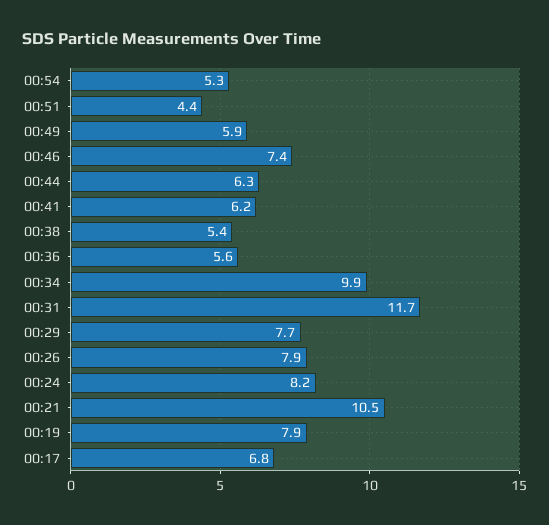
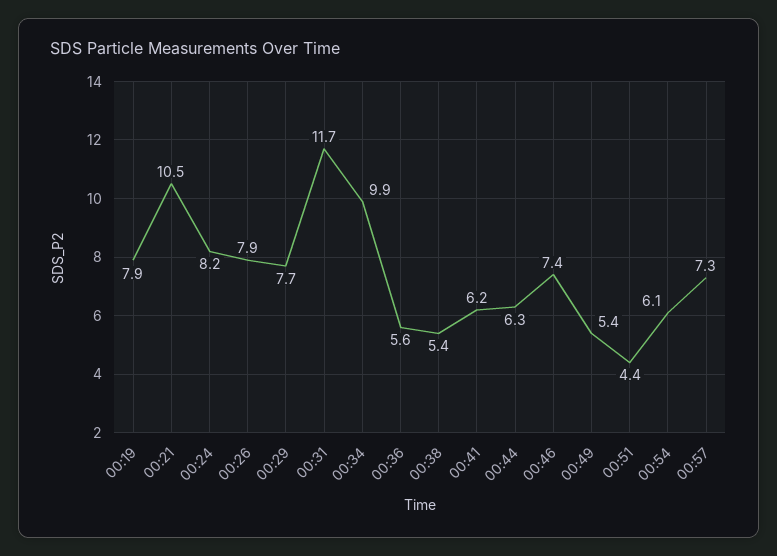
00:54: 5.3 -> 6.1
00:49: 5.9 -> 5.4
00:17: 6.8 -> none
00:57: none -> 7.3

